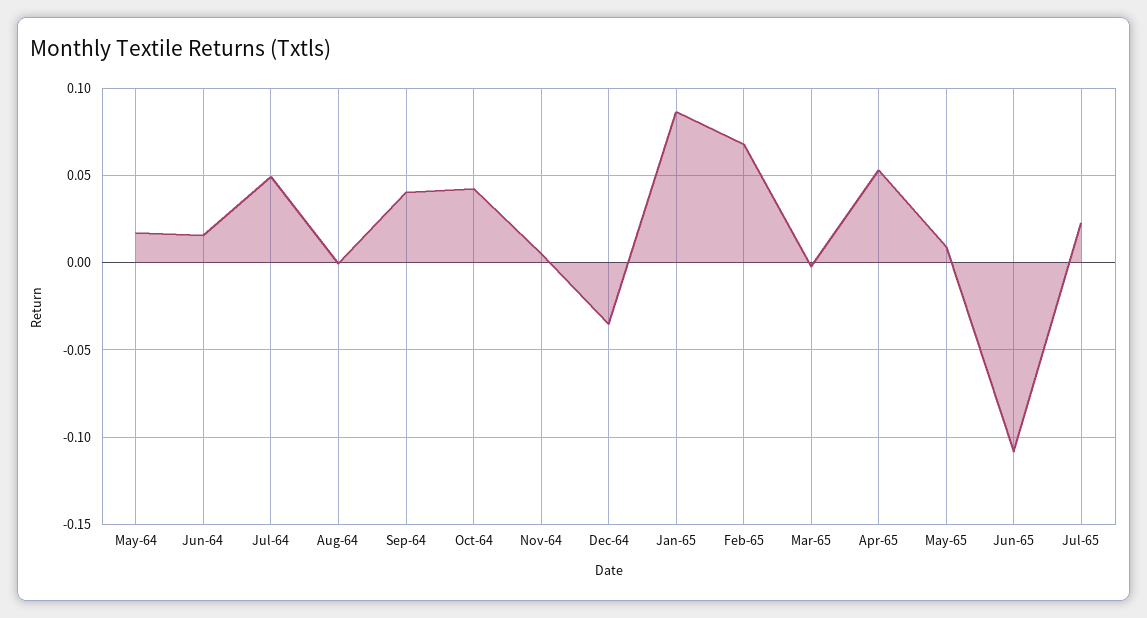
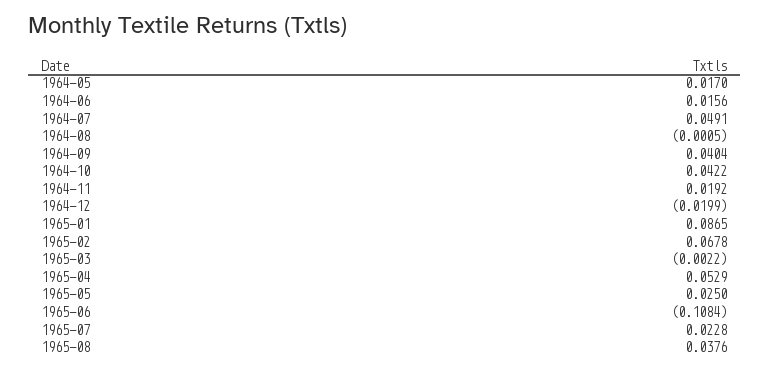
Nov-64: 0.005 -> 0.0192
Dec-64: -0.035 -> -0.0199
May-65: 0.01 -> 0.025
1965-08: none -> 0.0376

